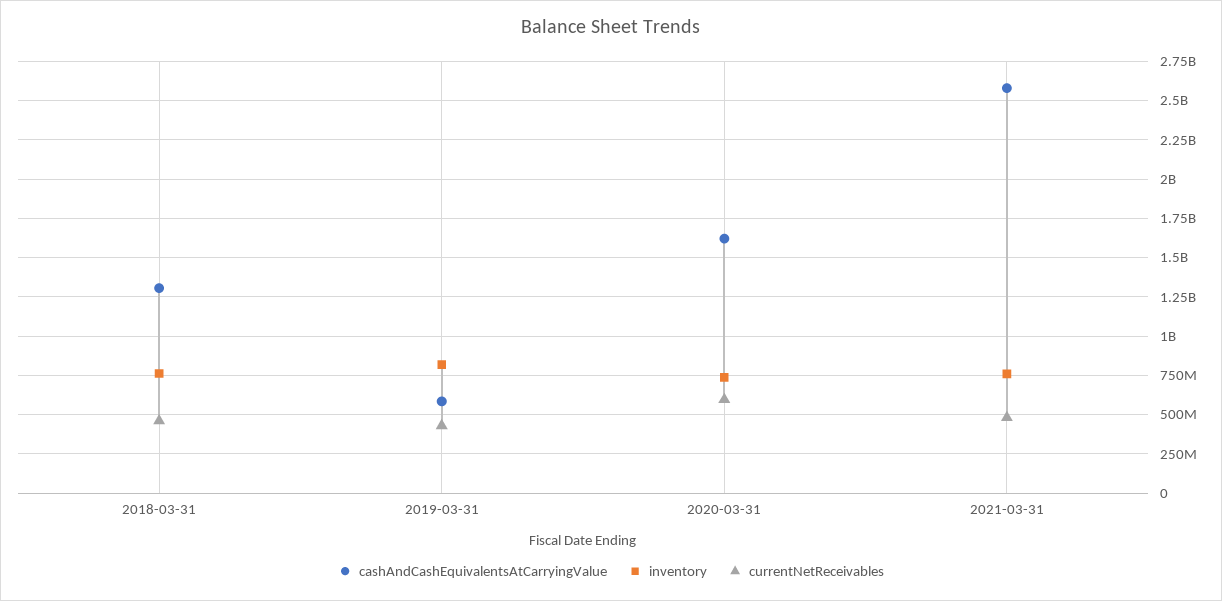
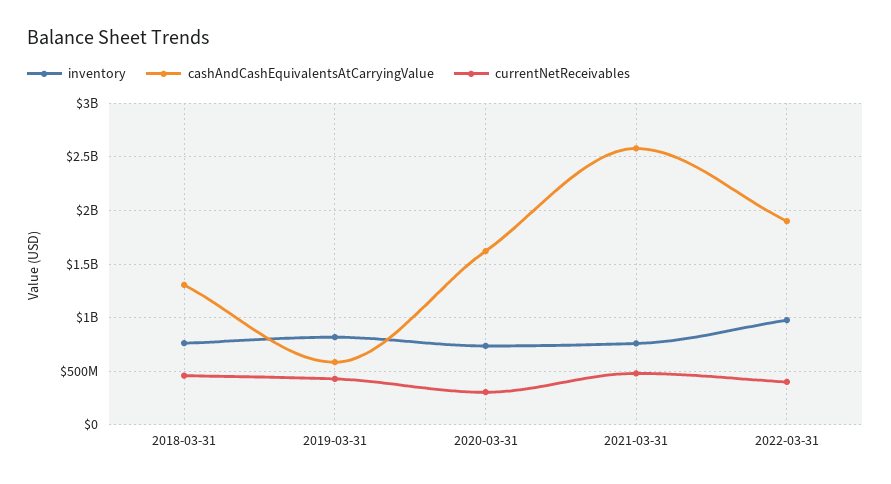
currentNetReceivables, 2020-03-31: 600000000 -> 300000000
inventory, 2022-03-31: none -> 1000000000
cashAndCashEquivalentsAtCarryingValue, 2022-03-31: none -> 1900000000
currentNetReceivables, 2022-03-31: none -> 400000000

